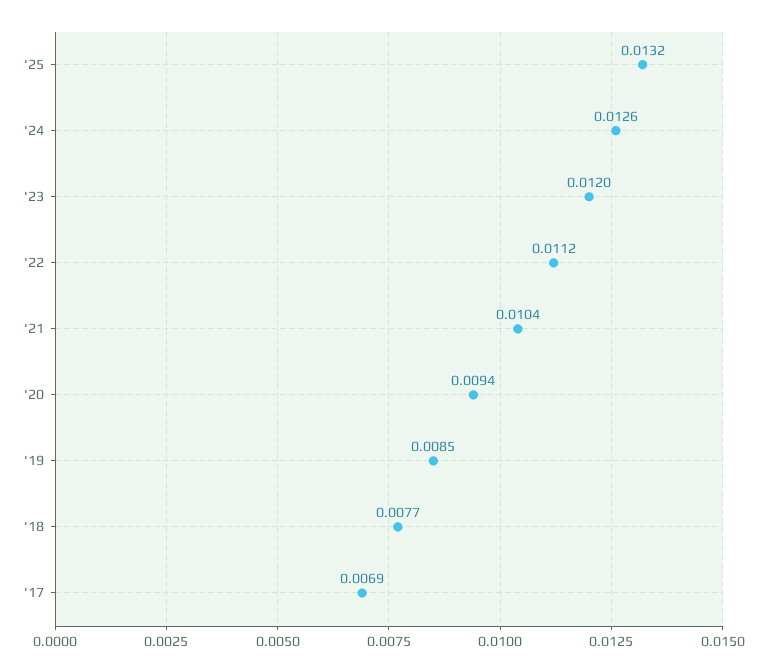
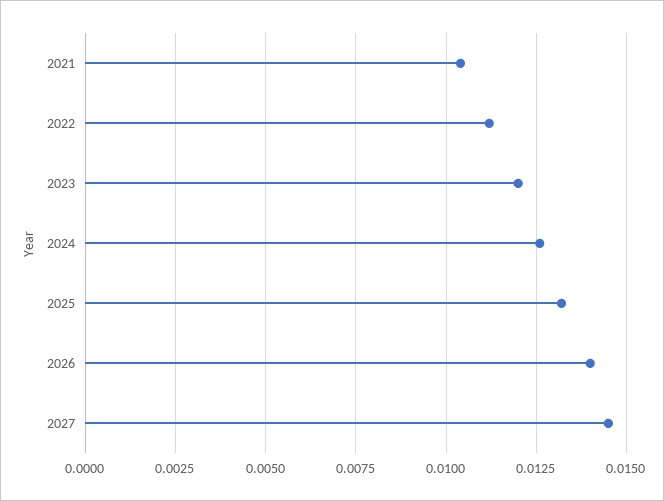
'20: 0.0094 -> none
'19: 0.0085 -> none
'18: 0.0077 -> none
'17: 0.0069 -> none
2026: none -> 0.014
2027: none -> 0.0145

